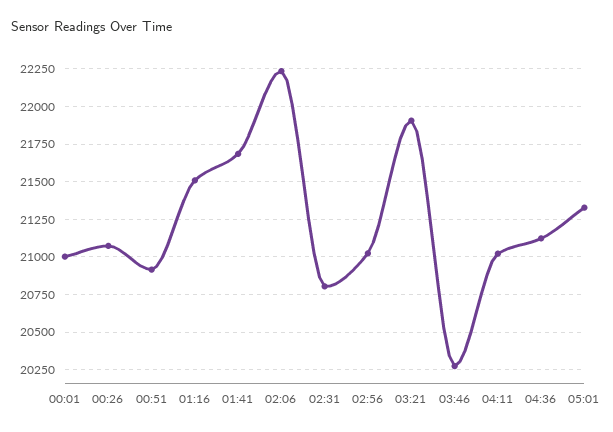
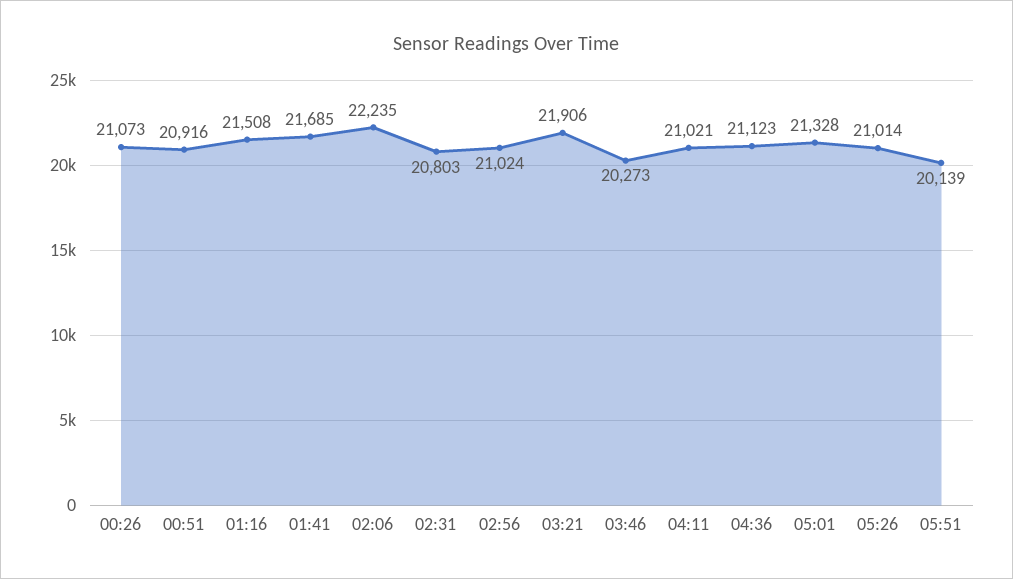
00:01: 21000 -> none
05:26: none -> 21014
05:51: none -> 20139

